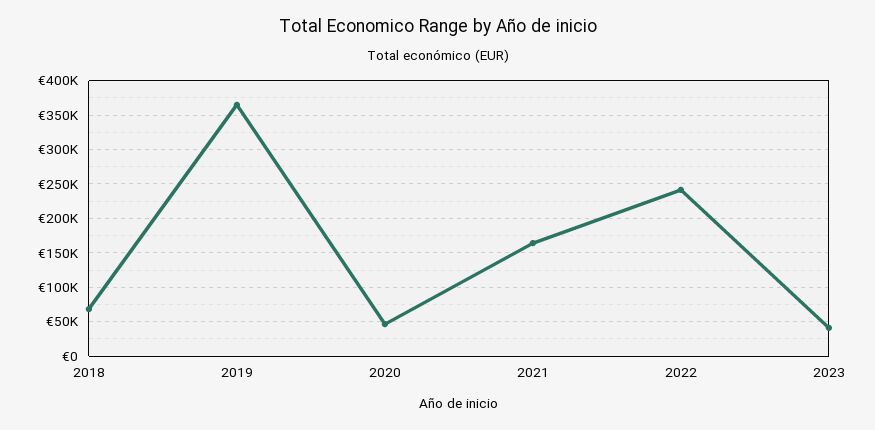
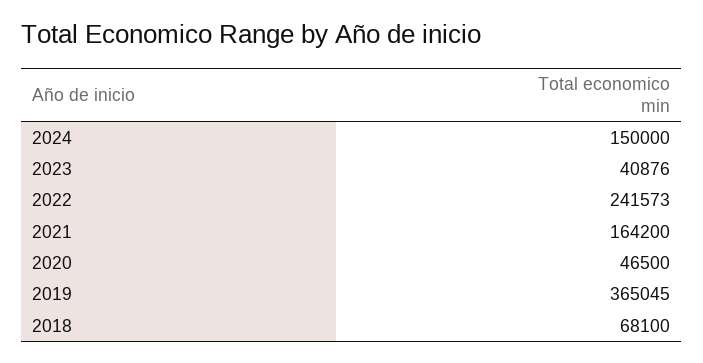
2024: none -> 150000

